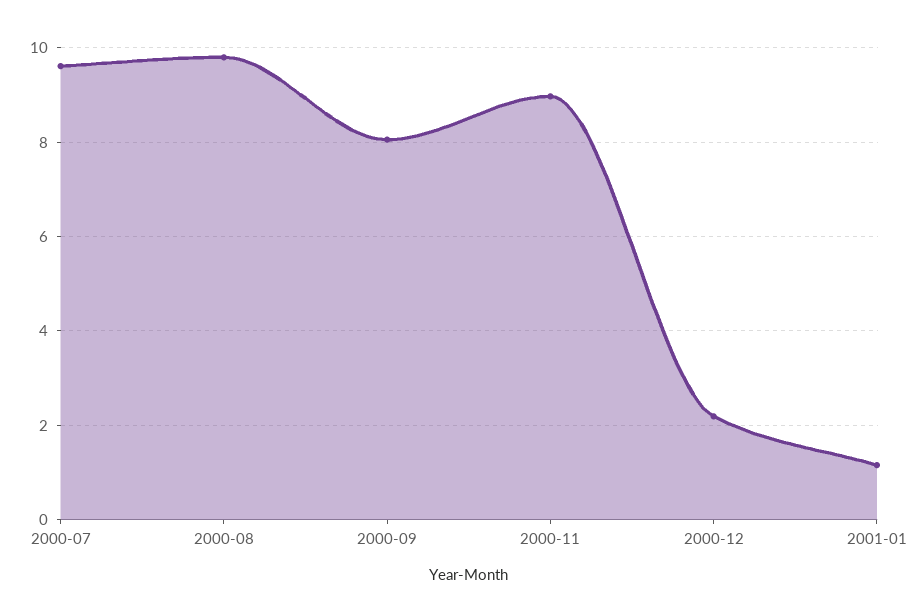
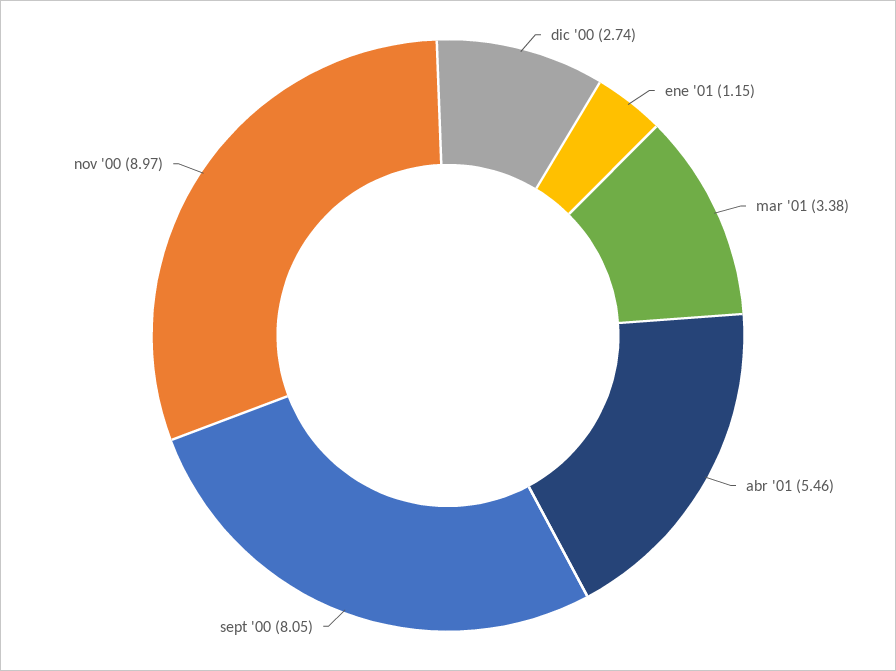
2000-07: 9.6 -> none
2000-08: 9.8 -> none
2000-12: 2.2 -> 2.74
mar '01: none -> 3.38
abr '01: none -> 5.46

